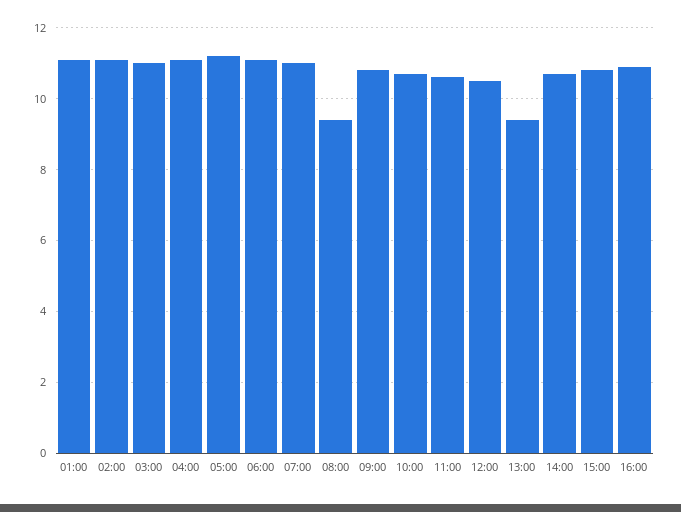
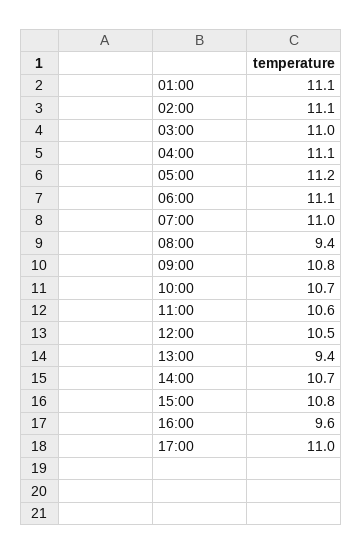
16:00: 11 -> 9.6
17:00: none -> 11

